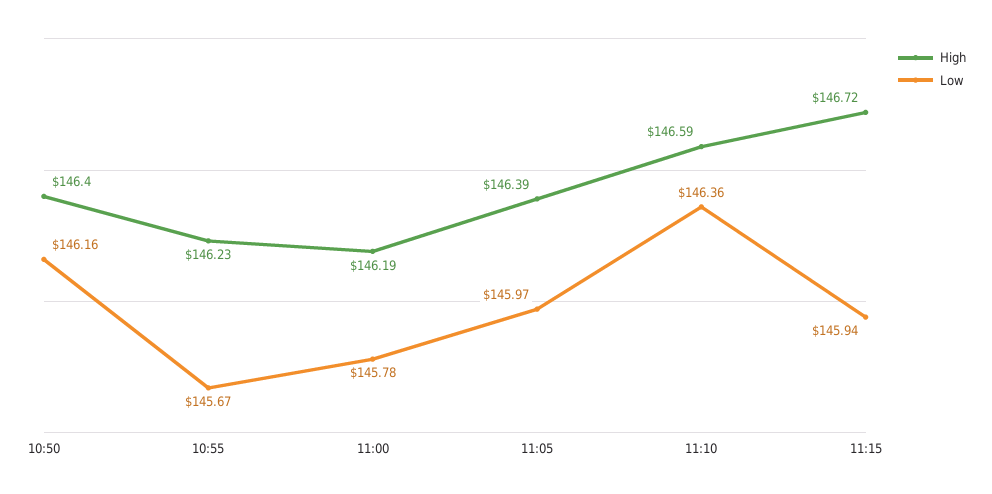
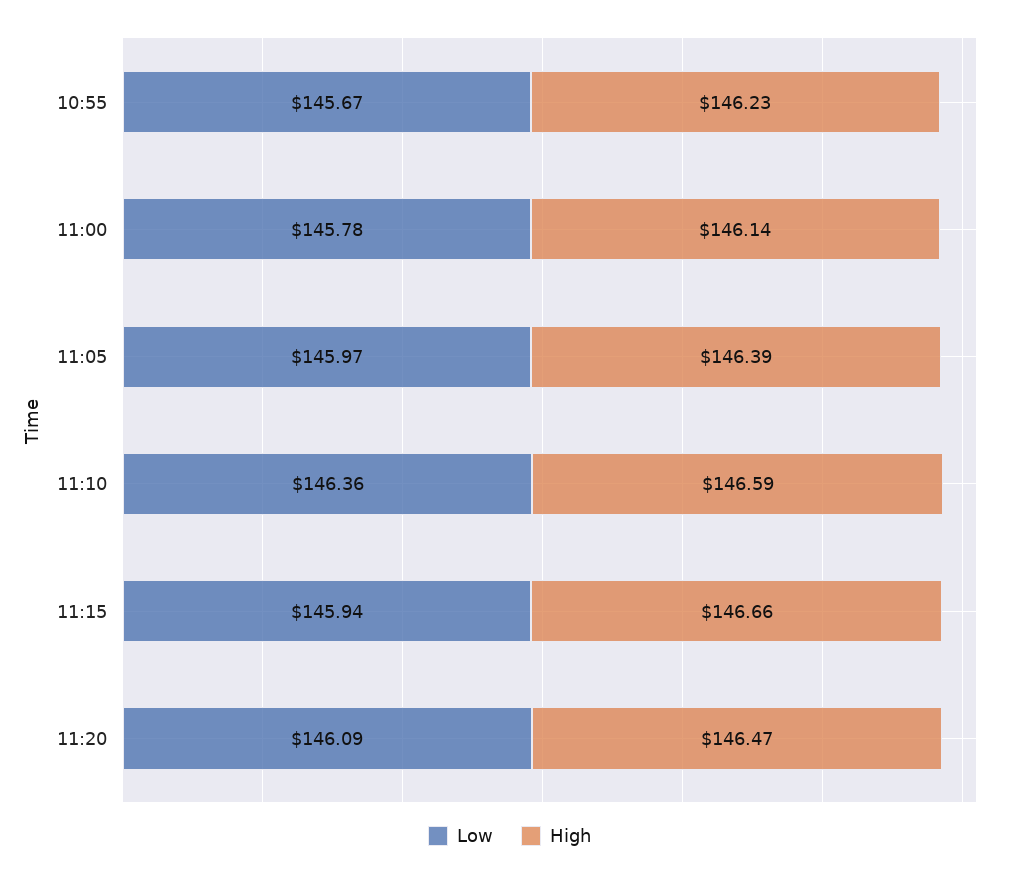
High, 10:50: 146.4 -> none
Low, 10:50: 146.16 -> none
High, 11:00: 146.19 -> 146.14
High, 11:15: 146.72 -> 146.66
Low, 11:20: none -> 146.09
High, 11:20: none -> 146.47

